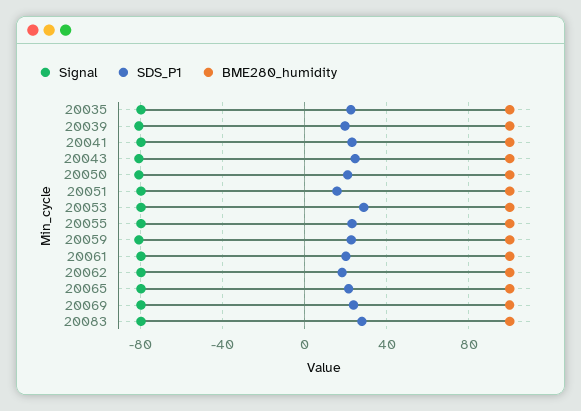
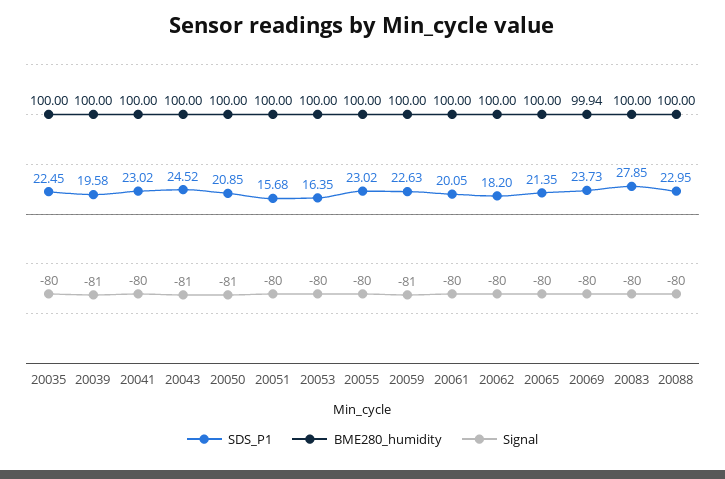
SDS_P1, 20053: 30 -> 16.35
SDS_P1, 20088: none -> 22.95
BME280_humidity, 20088: none -> 100
Signal, 20088: none -> -80

